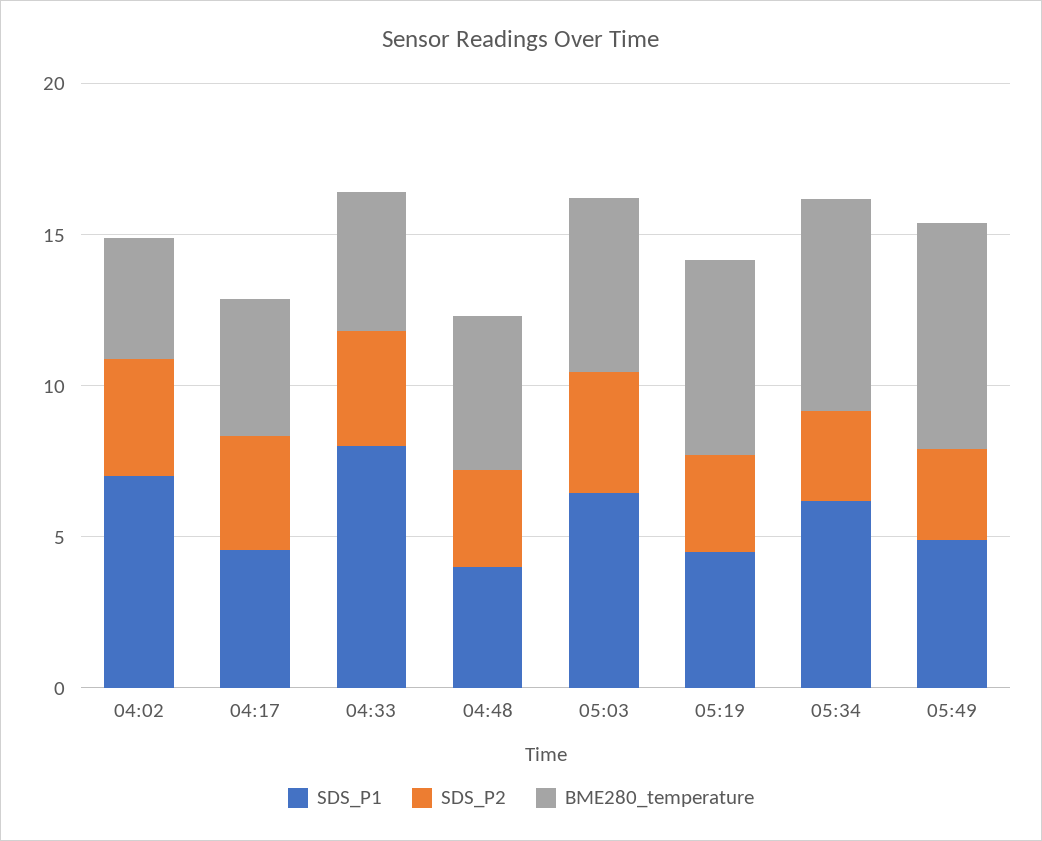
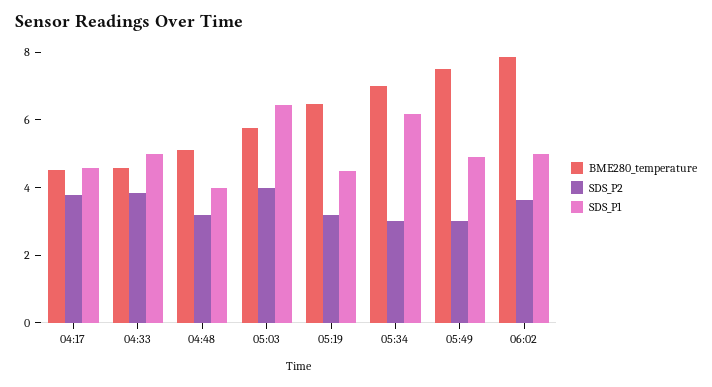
SDS_P1, 04:02: 7 -> none
SDS_P2, 04:02: 4 -> none
BME280_temperature, 04:02: 4 -> none
SDS_P1, 04:33: 8 -> 5
BME280_temperature, 06:02: none -> 8
SDS_P2, 06:02: none -> 3.5
SDS_P1, 06:02: none -> 5

